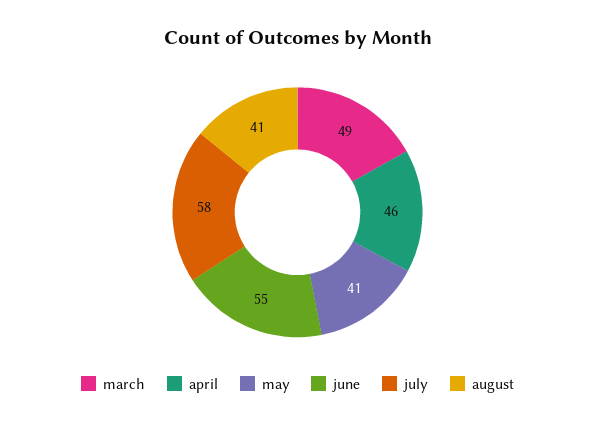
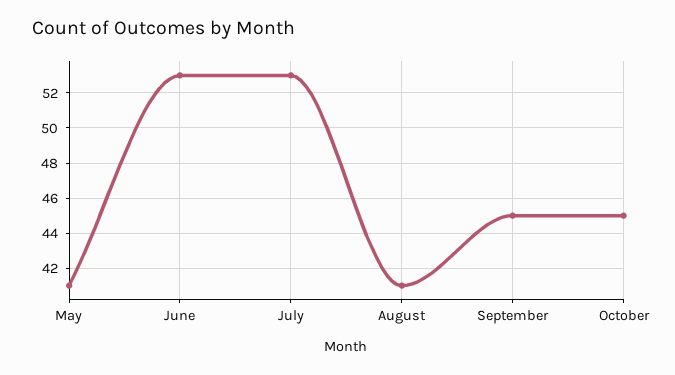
march: 49 -> none
april: 46 -> none
june: 55 -> 53
july: 58 -> 53
September: none -> 45
October: none -> 45

